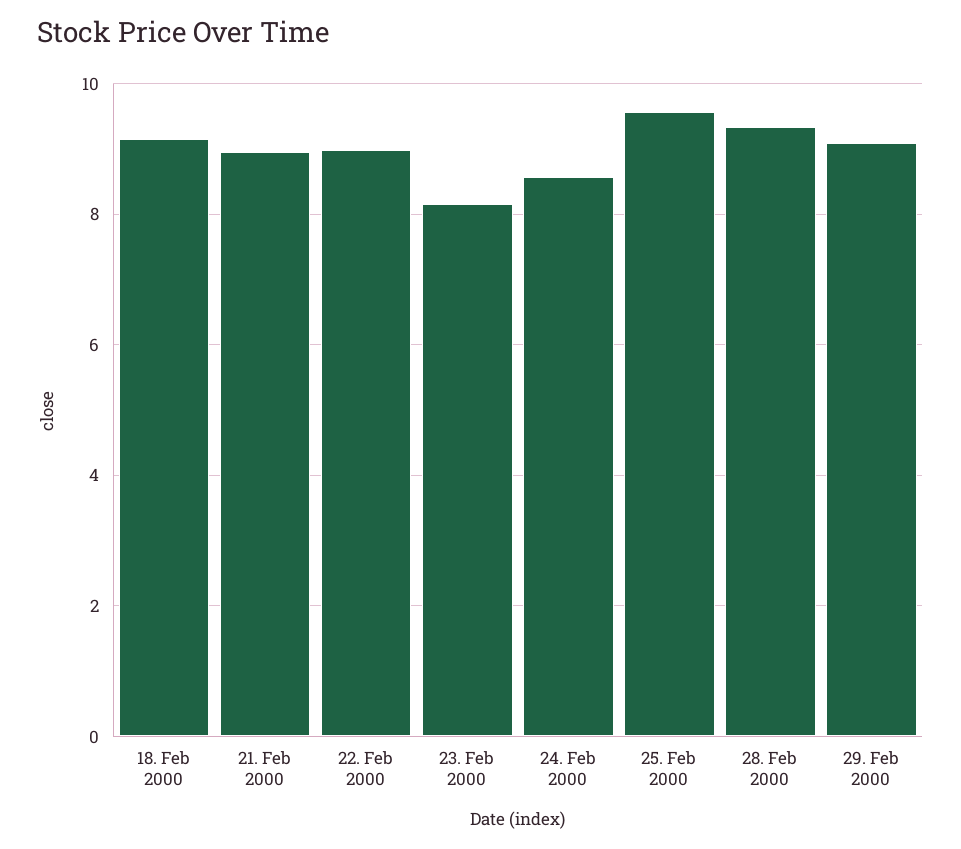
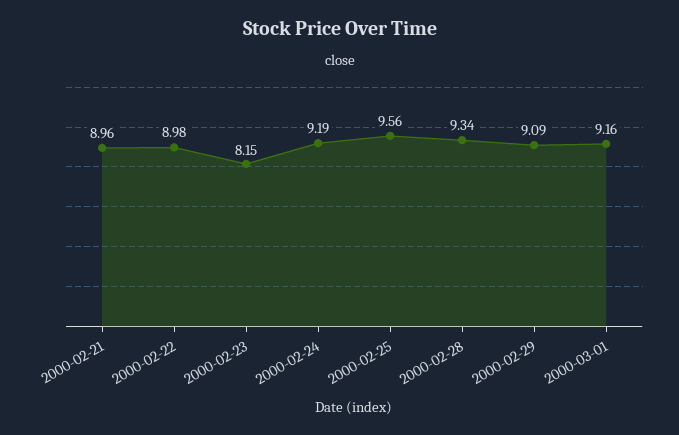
18. Feb 2000: 9.2 -> none
24. Feb 2000: 8.6 -> 9.19
2000-03-01: none -> 9.16

